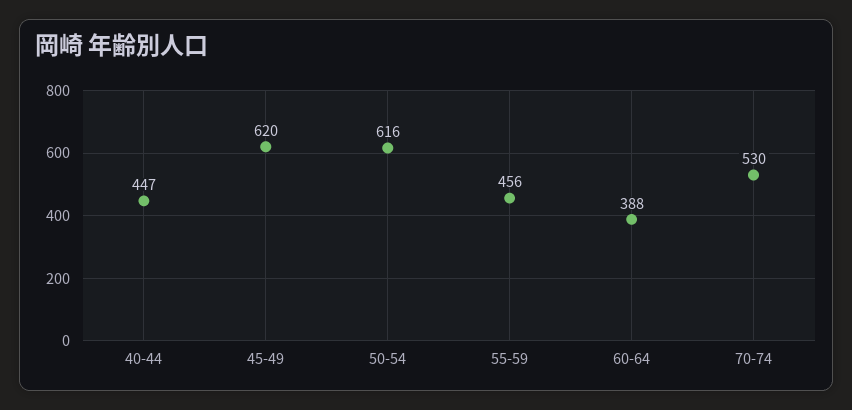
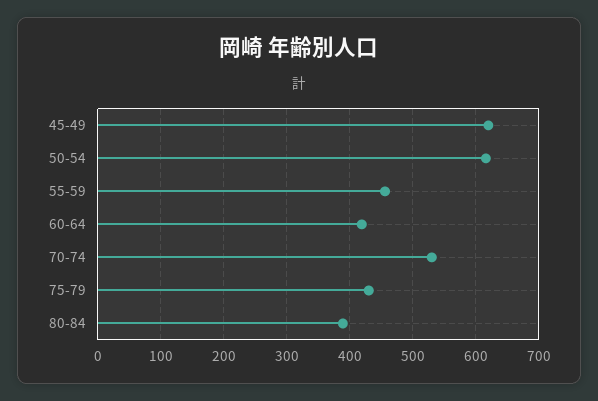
40-44: 447 -> none
60-64: 388 -> 420
75-79: none -> 430
80-84: none -> 390

